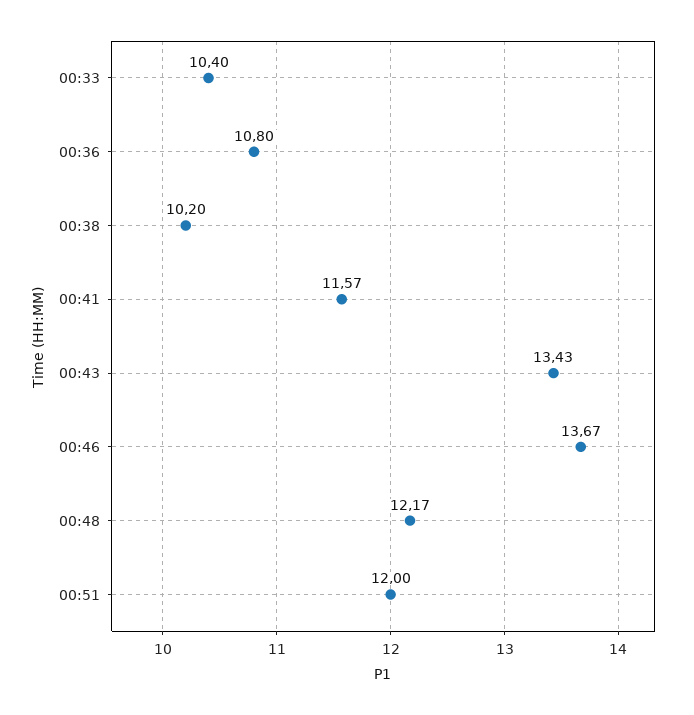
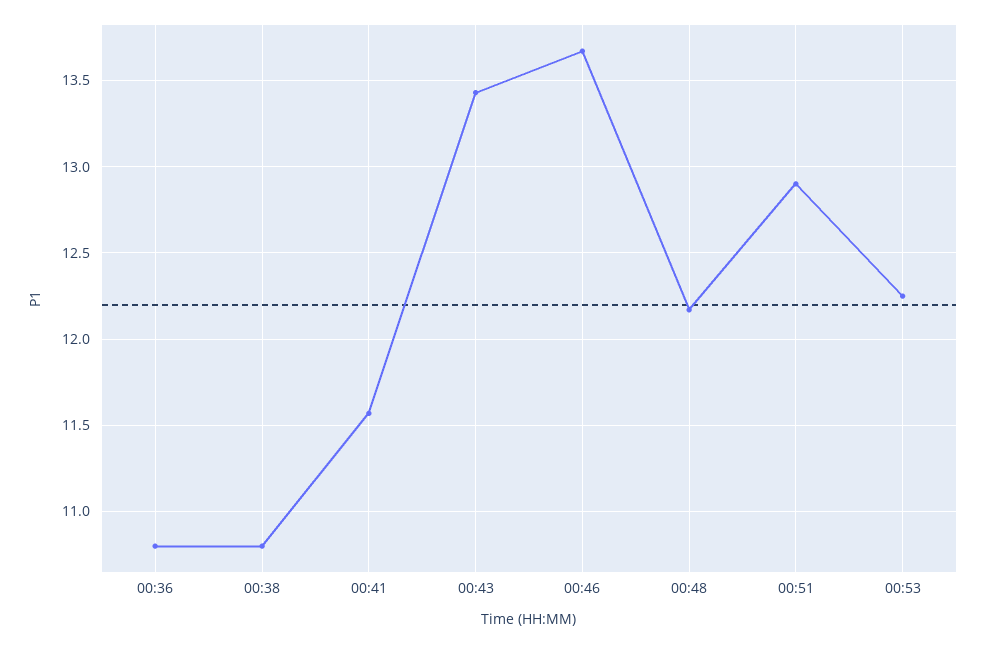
00:33: 10.4 -> none
00:38: 10.2 -> 10.8
00:51: 12 -> 12.9
00:53: none -> 12.25

